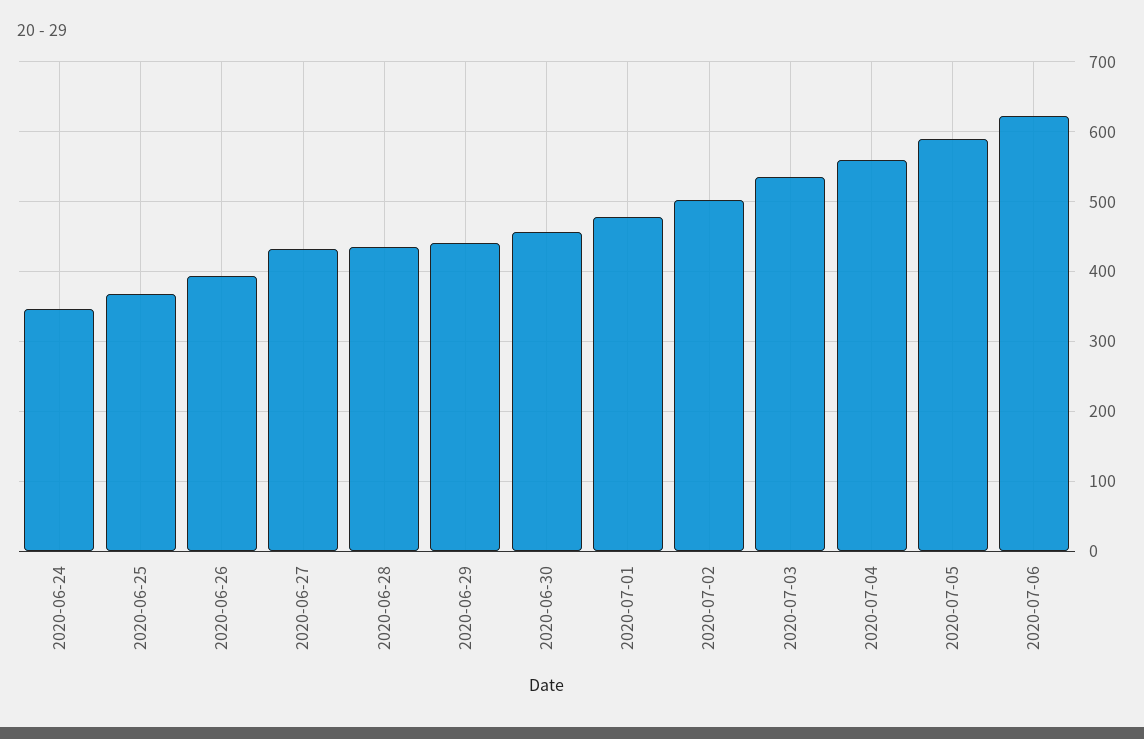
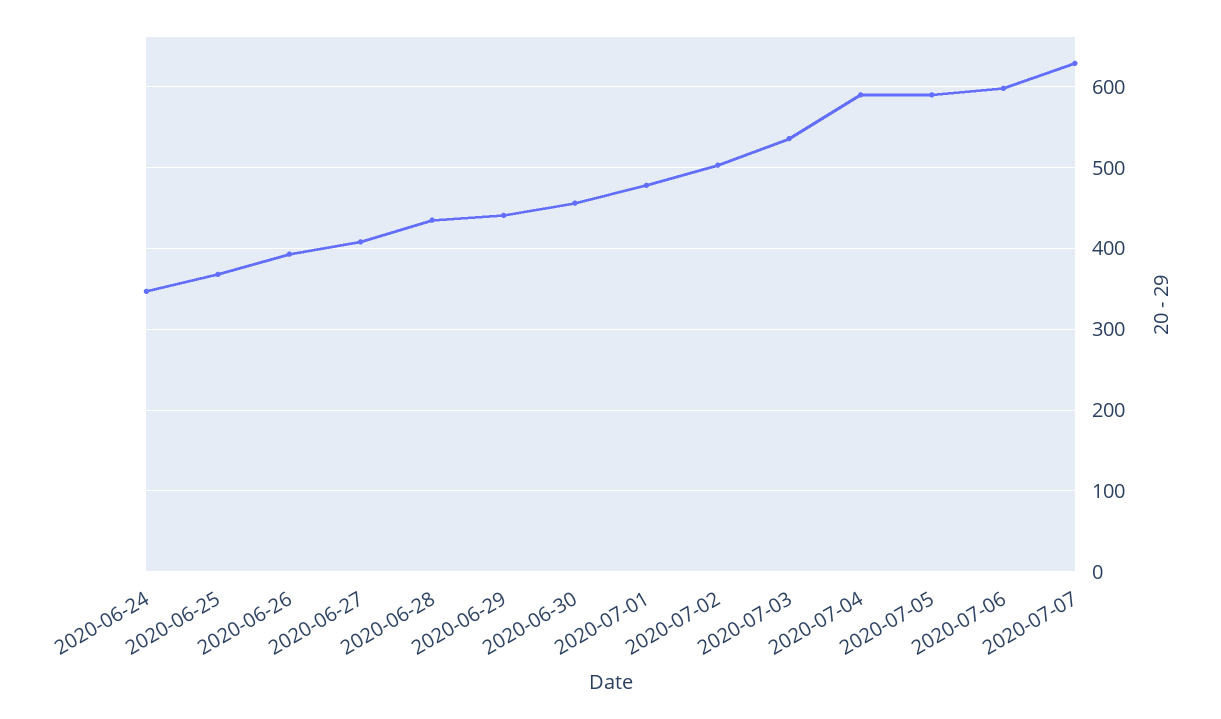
2020-06-27: 430 -> 410
2020-07-04: 560 -> 590
2020-07-06: 620 -> 600
2020-07-07: none -> 630

